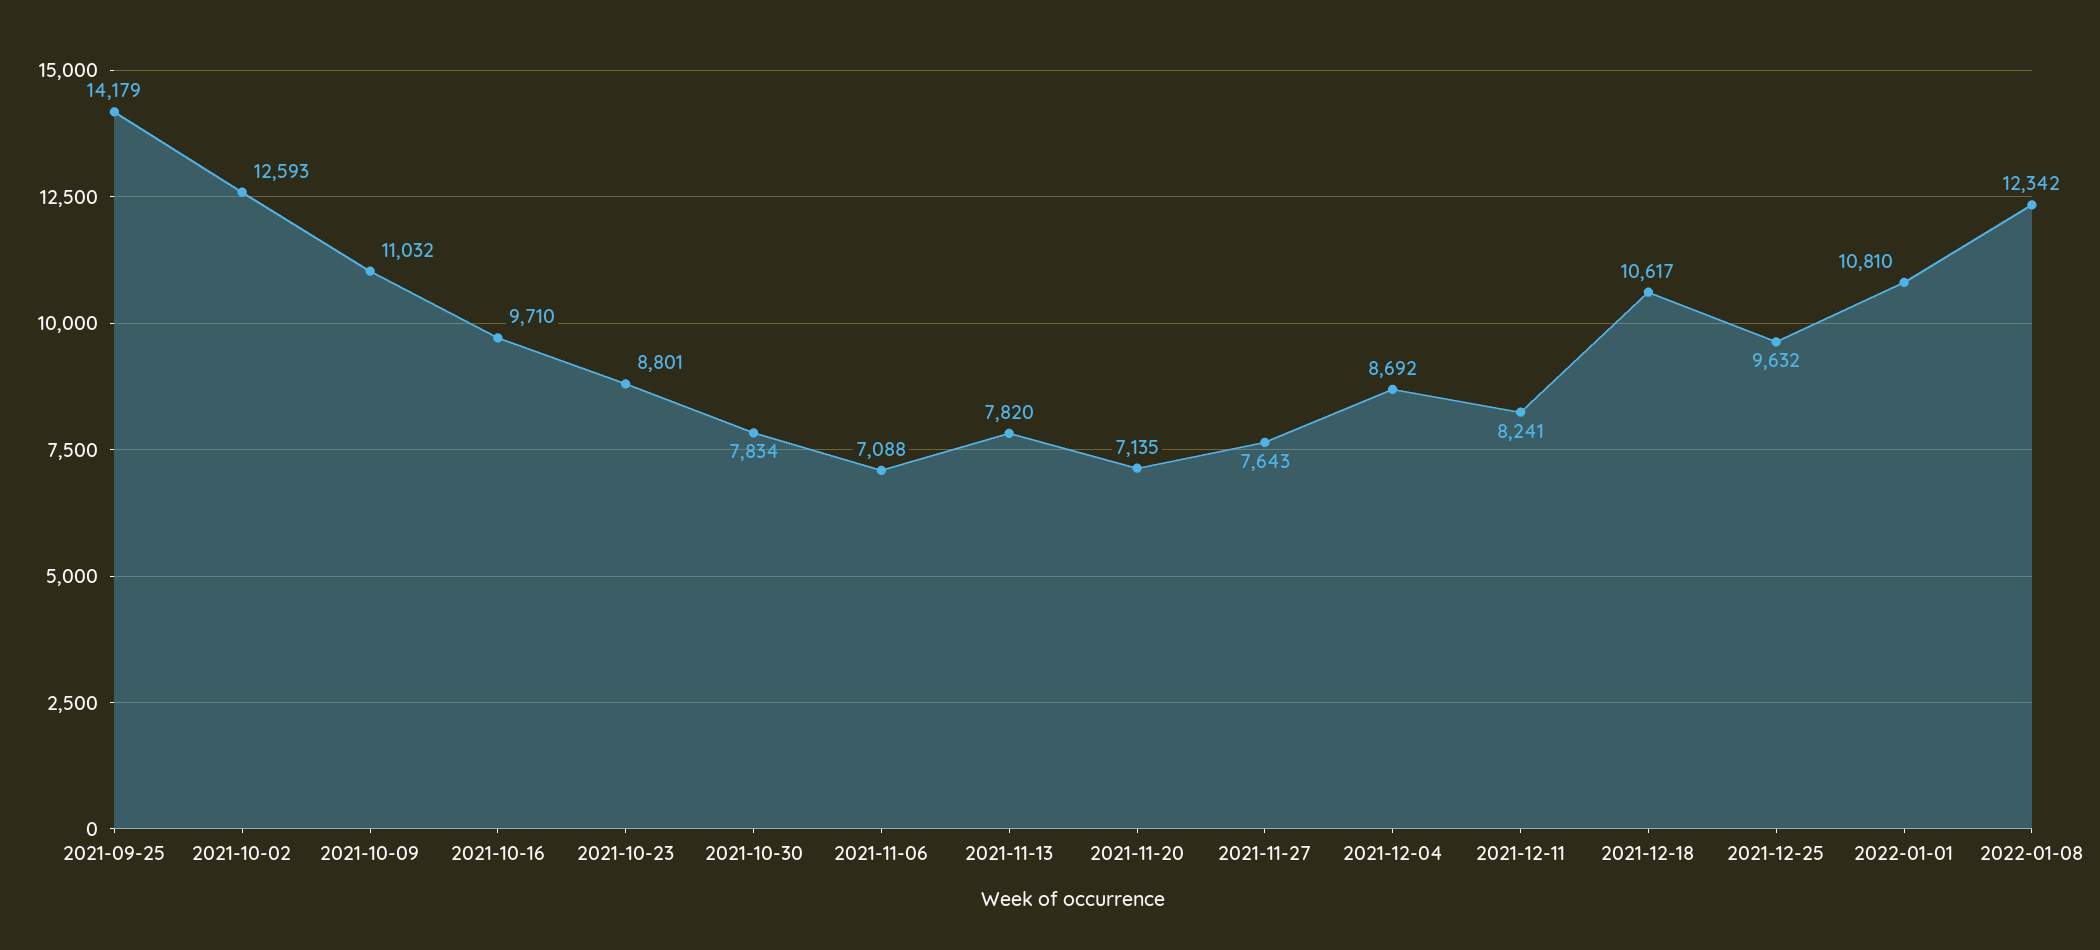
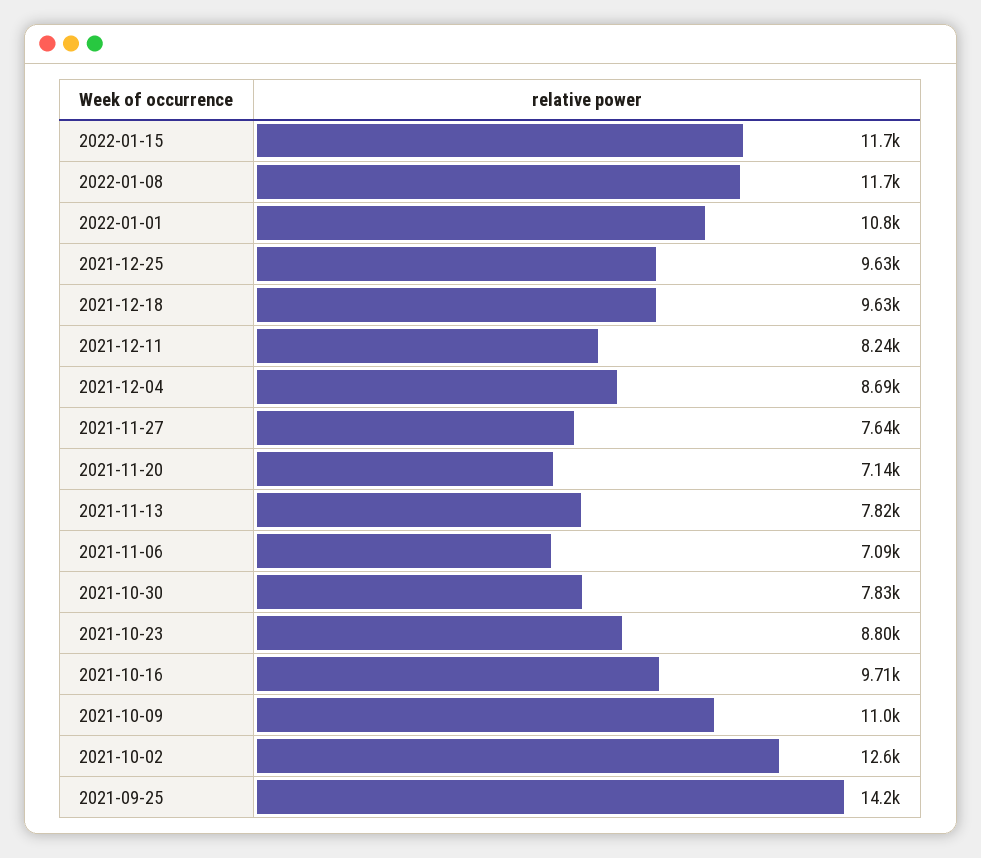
2021-12-18: 10617 -> 9630
2022-01-08: 12342 -> 11700
2022-01-15: none -> 11700

